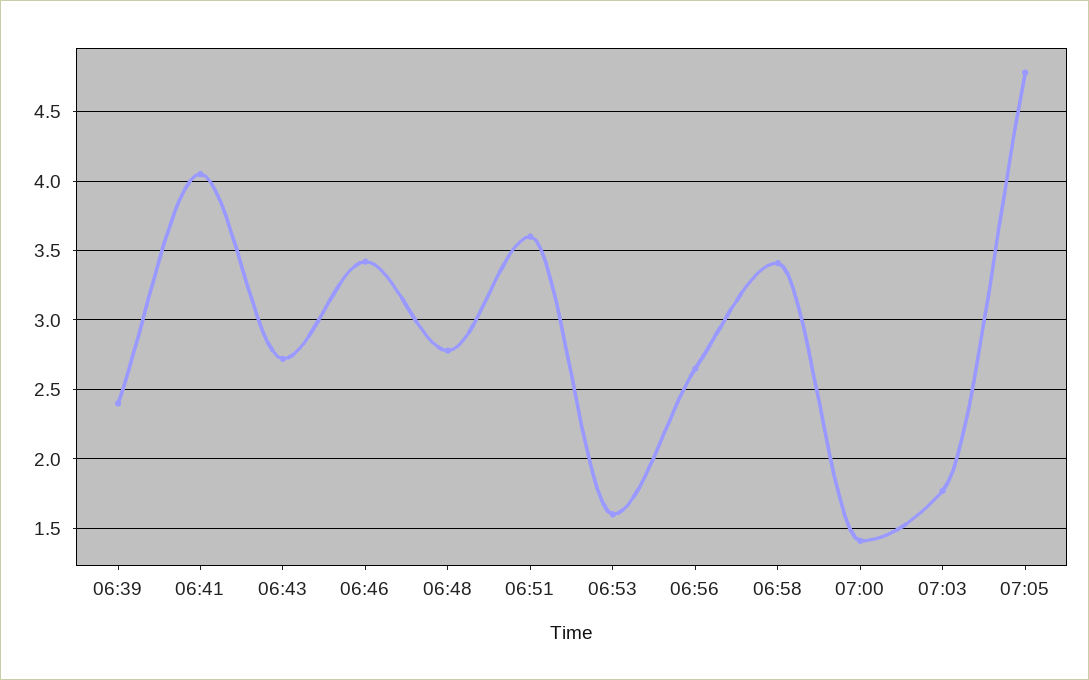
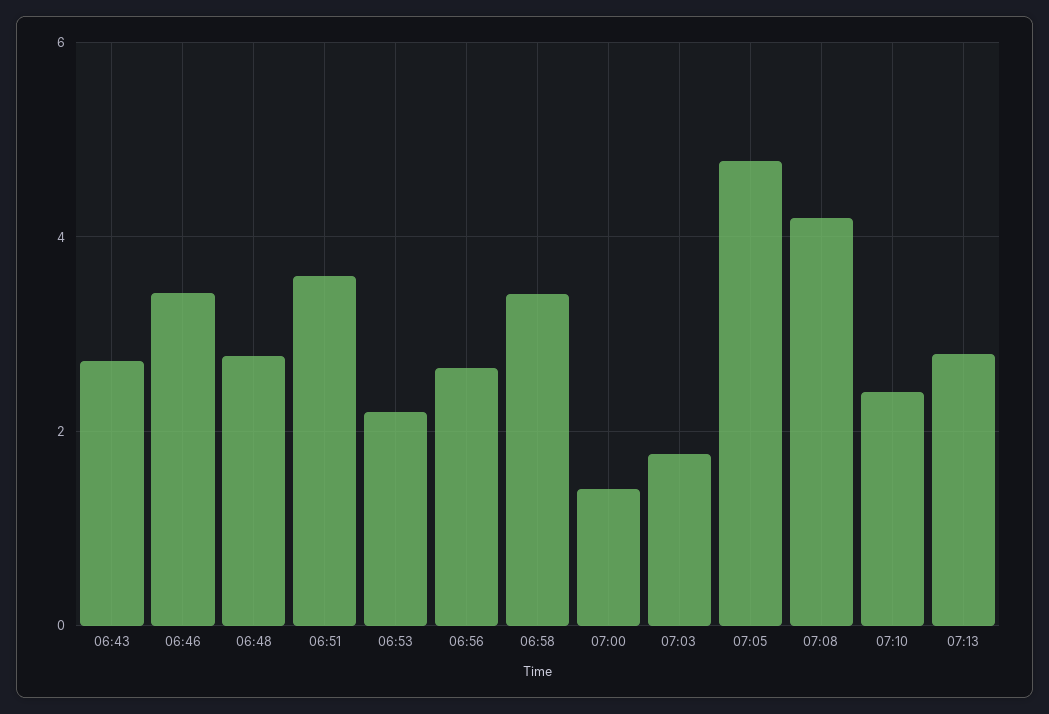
06:39: 2.4 -> none
06:41: 4.05 -> none
06:53: 1.6 -> 2.2
07:08: none -> 4.2
07:10: none -> 2.4
07:13: none -> 2.8

